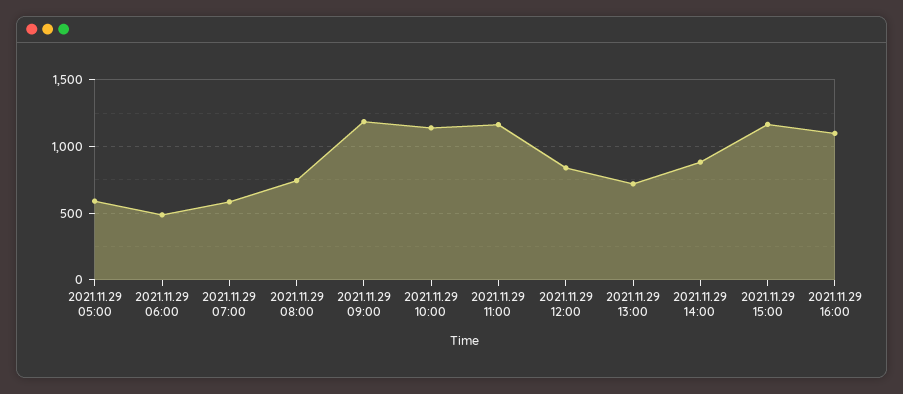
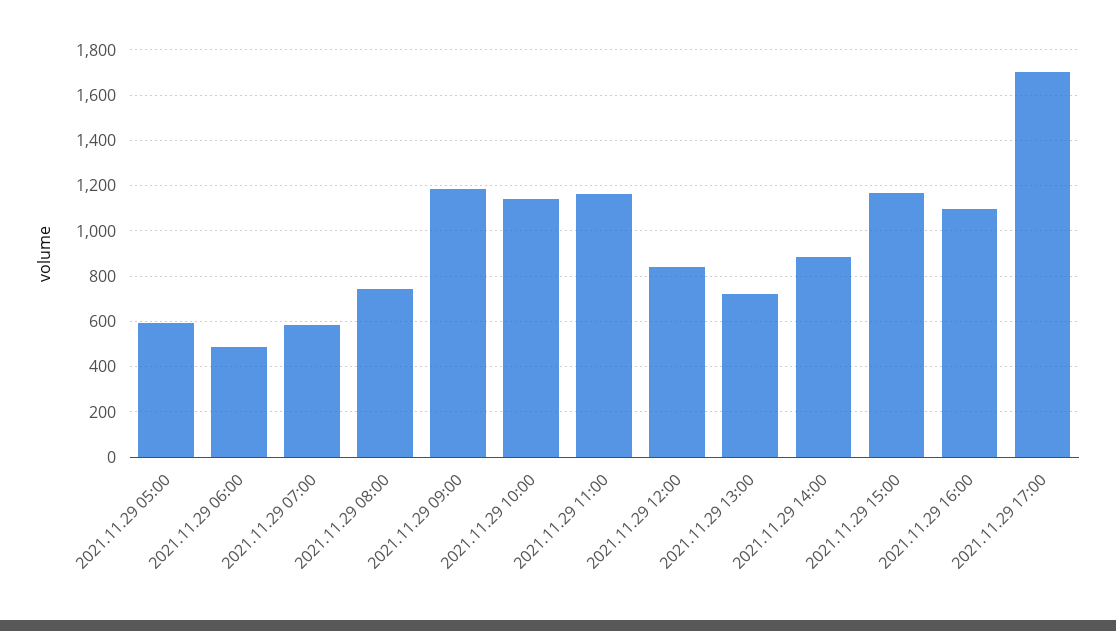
2021.11.29 17:00: none -> 1700

